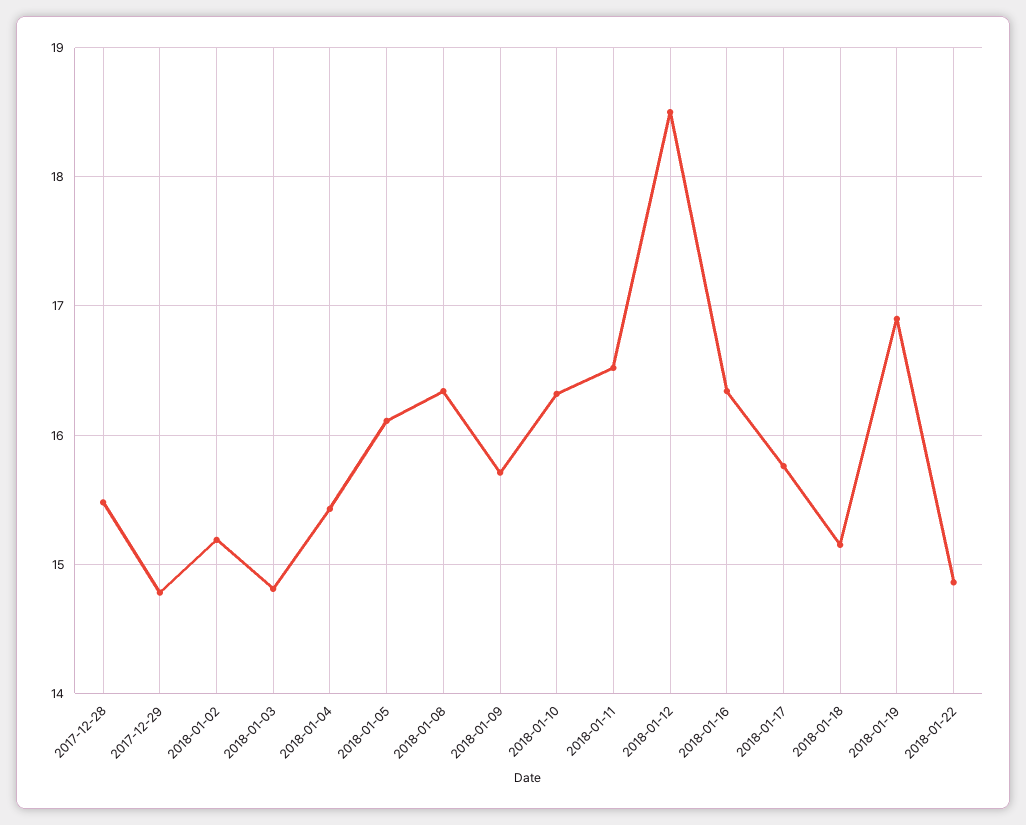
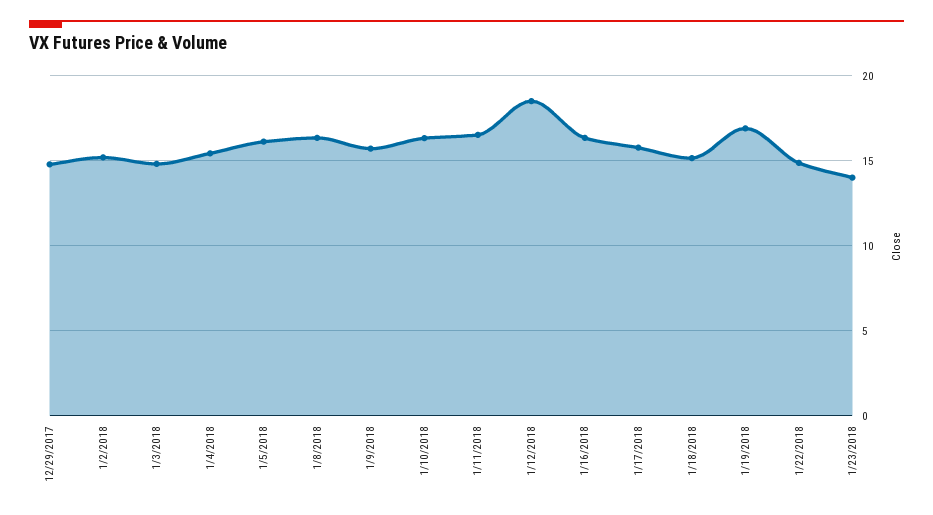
2017-12-28: 15.5 -> none
1/23/2018: none -> 14

